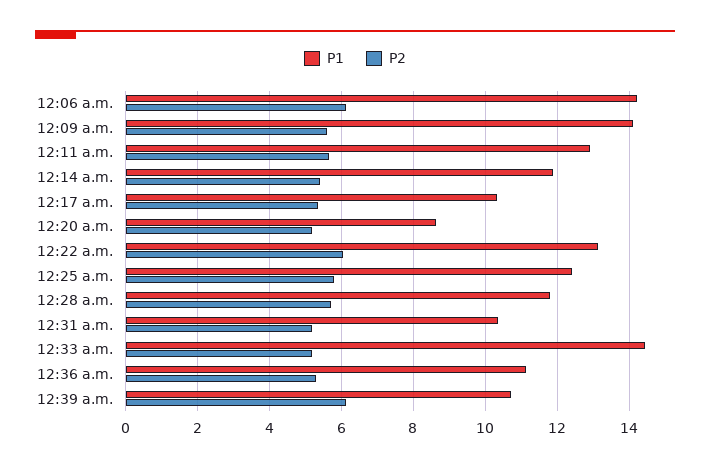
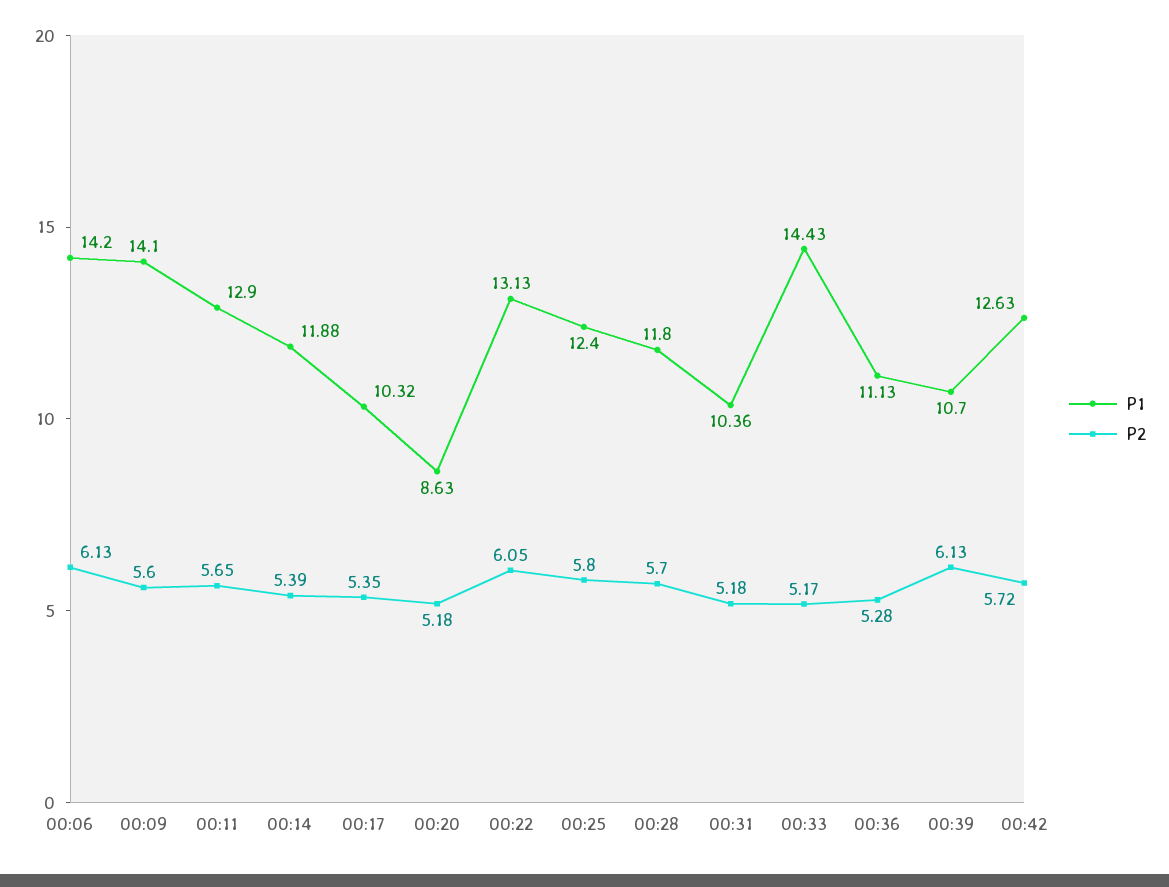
P1, 00:42: none -> 12.63
P2, 00:42: none -> 5.72

